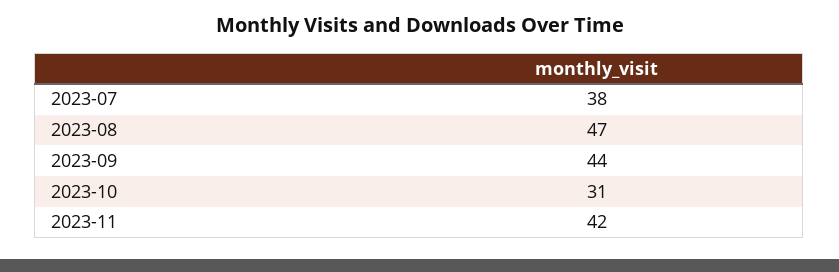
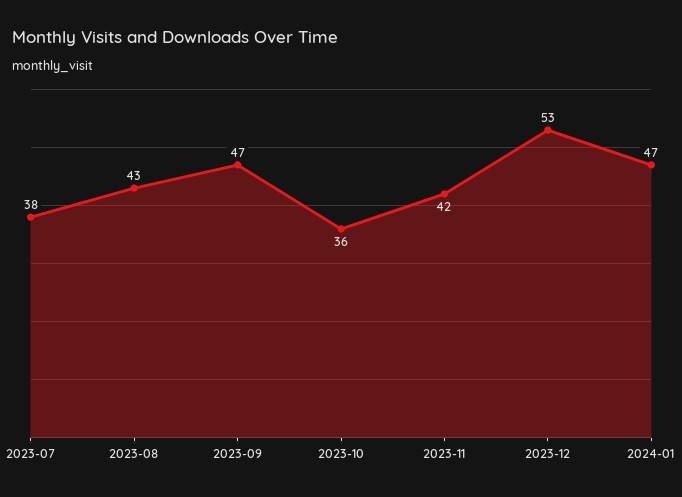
2023-08: 47 -> 43
2023-09: 44 -> 47
2023-10: 31 -> 36
2023-12: none -> 53
2024-01: none -> 47

